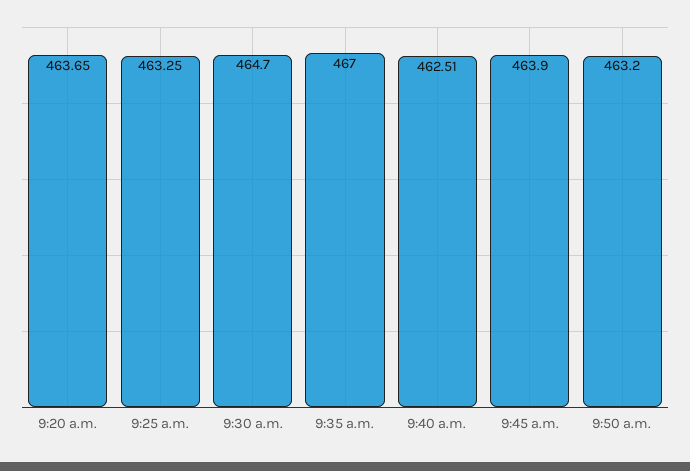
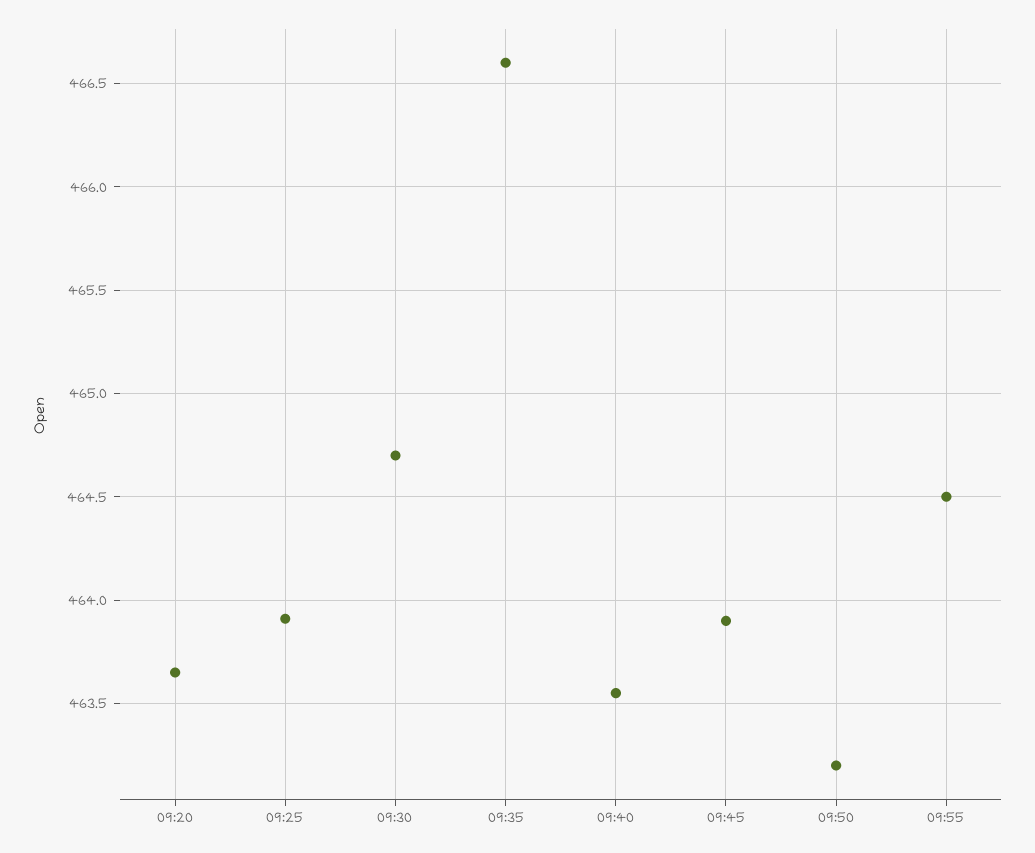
9:25 a.m.: 463.25 -> 463.9
9:35 a.m.: 467 -> 466.6
9:40 a.m.: 462.51 -> 463.55
09:55: none -> 464.5

